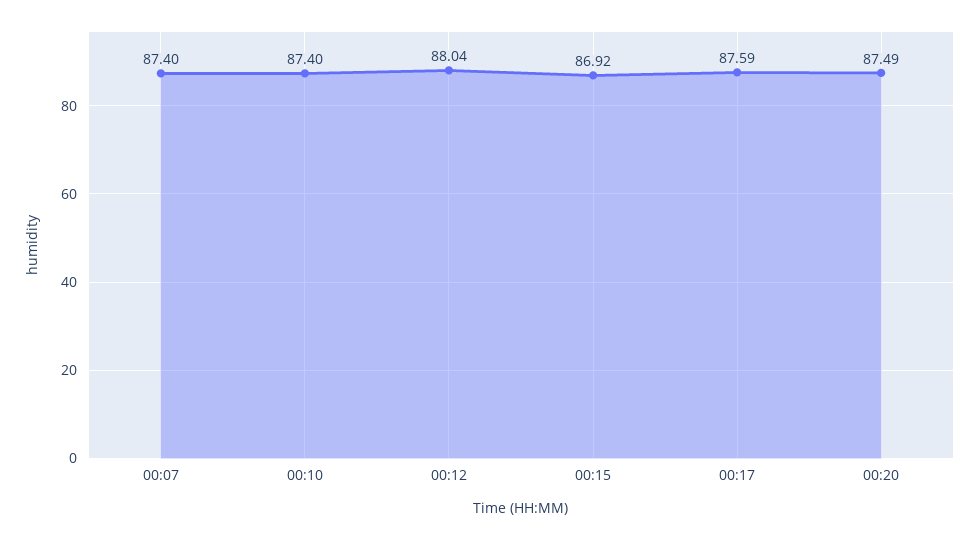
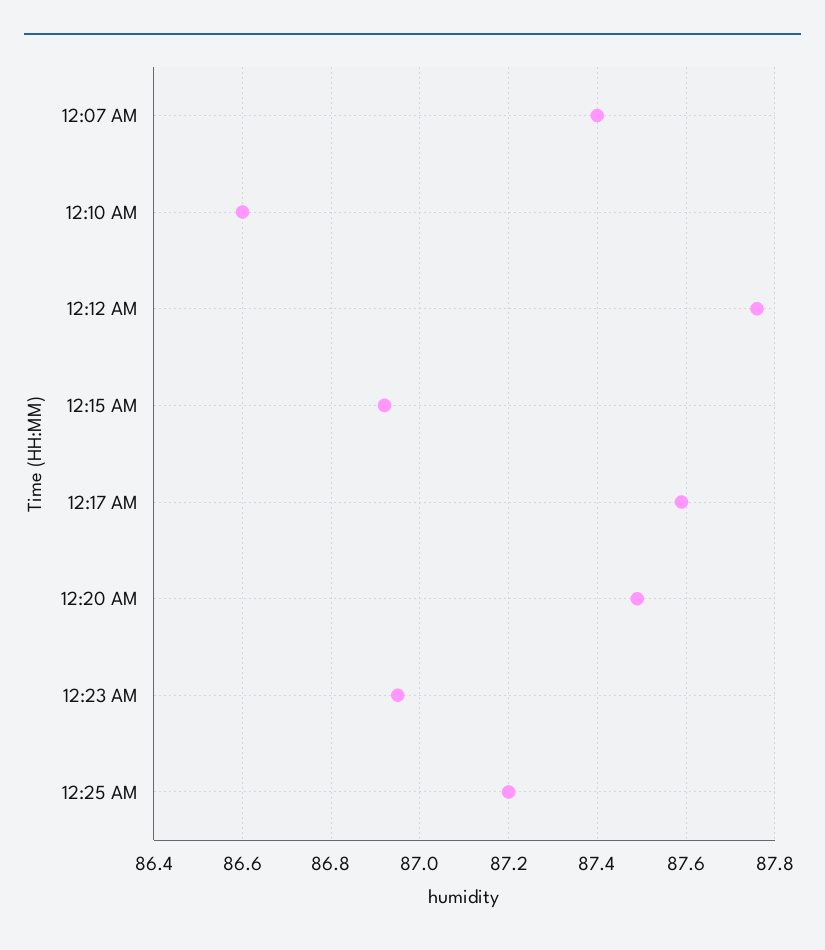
00:10: 87.4 -> 86.6
00:12: 88.04 -> 87.75
12:23 AM: none -> 86.95
12:25 AM: none -> 87.2

